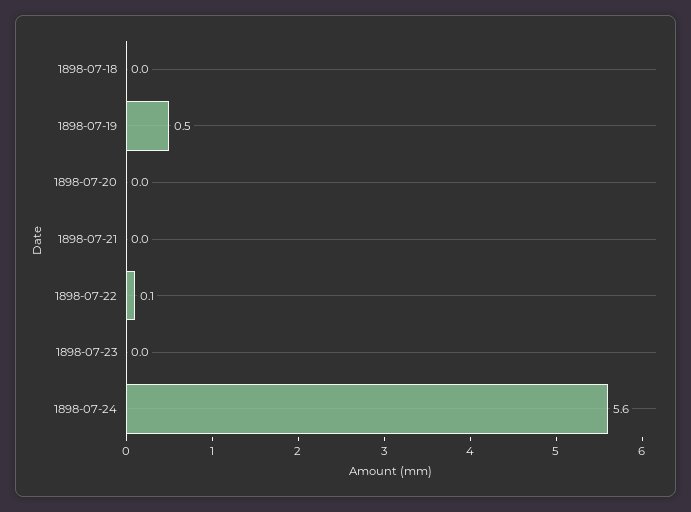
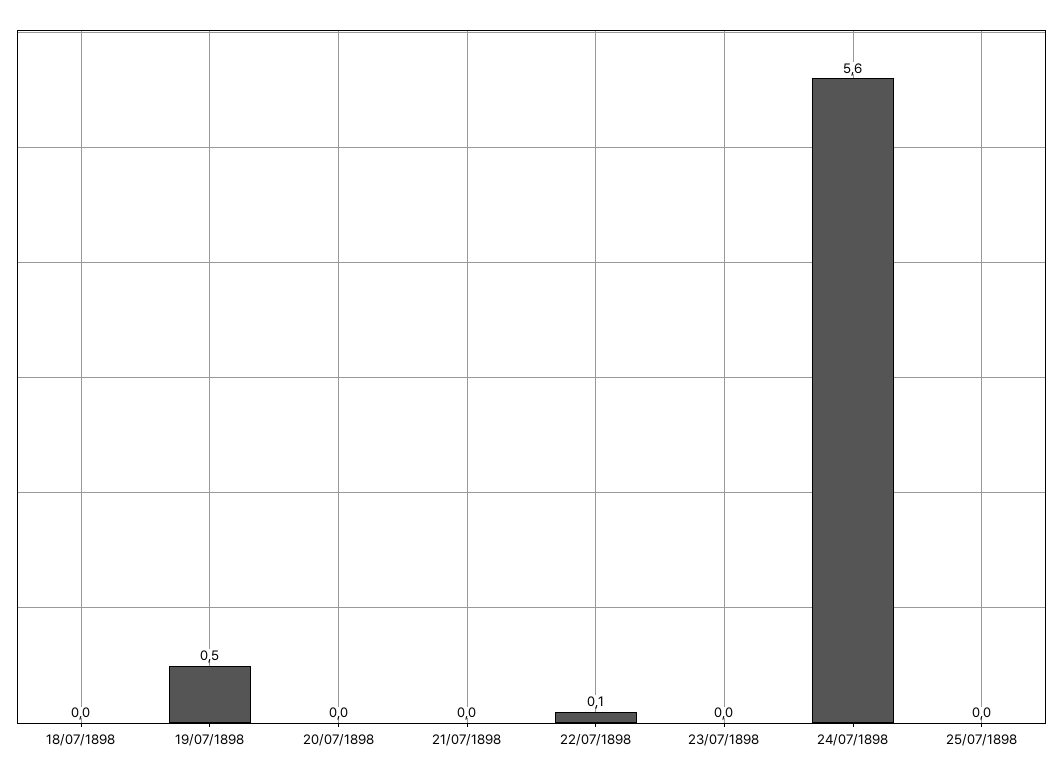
25/07/1898: none -> 0

